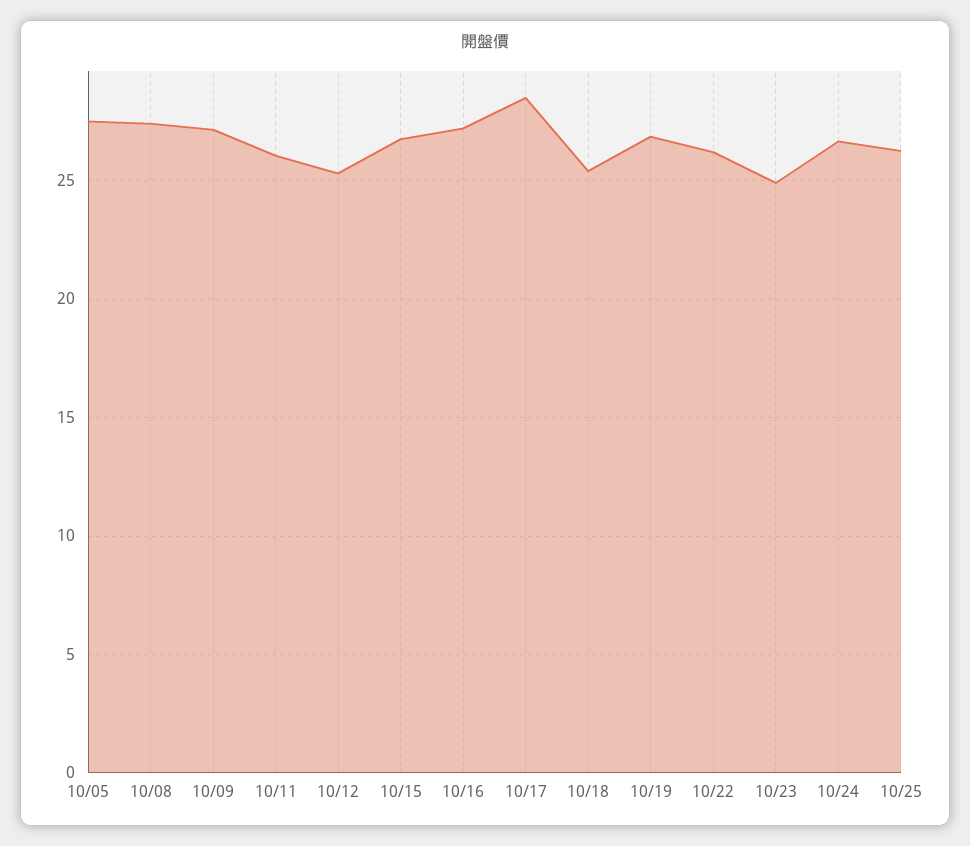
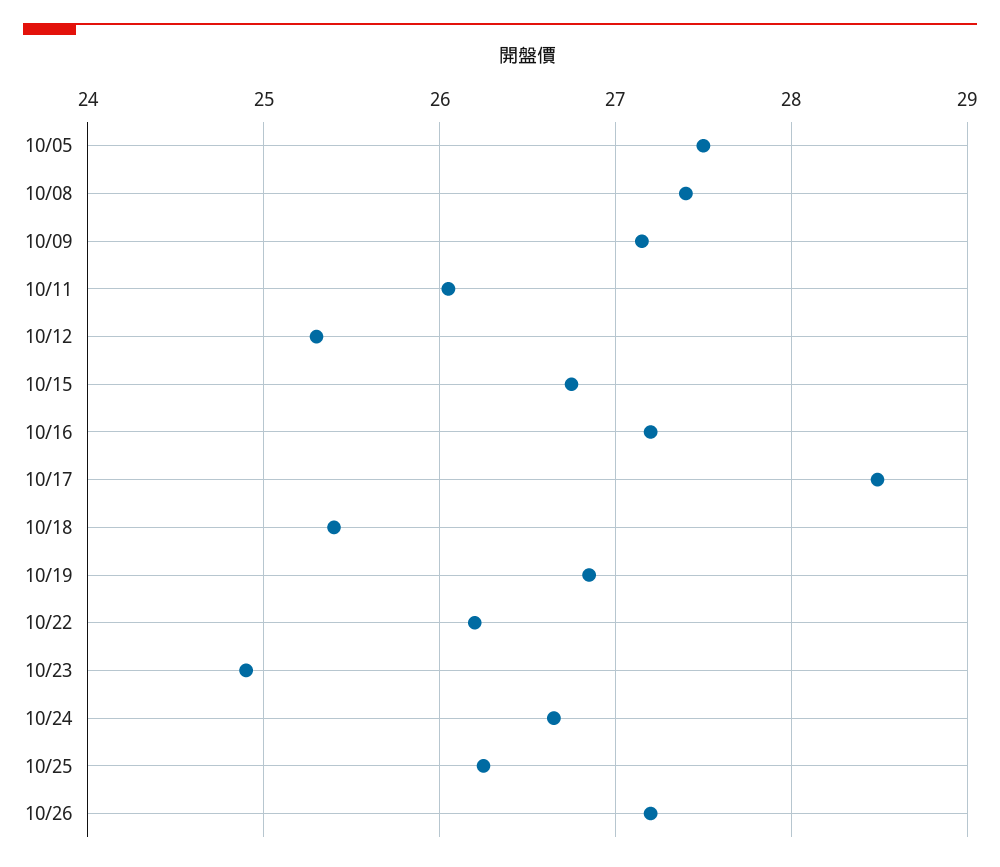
10/26: none -> 27.2

